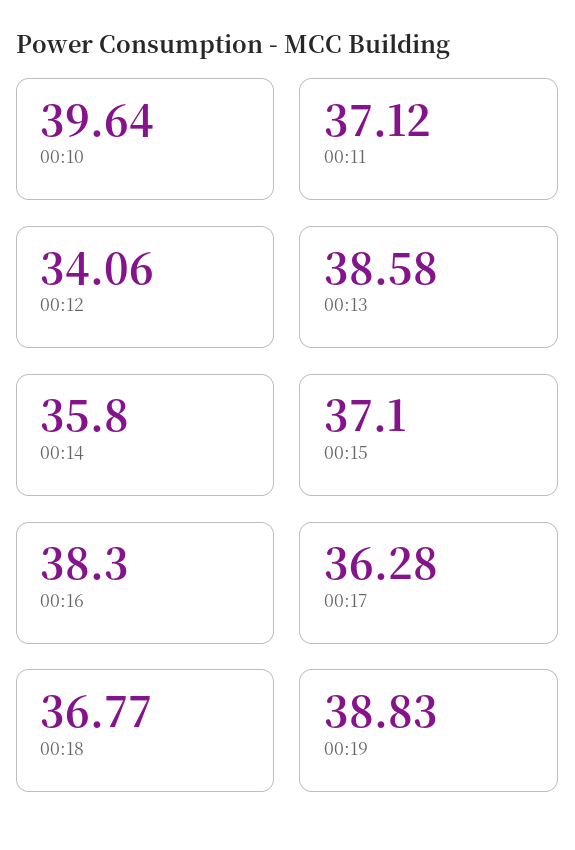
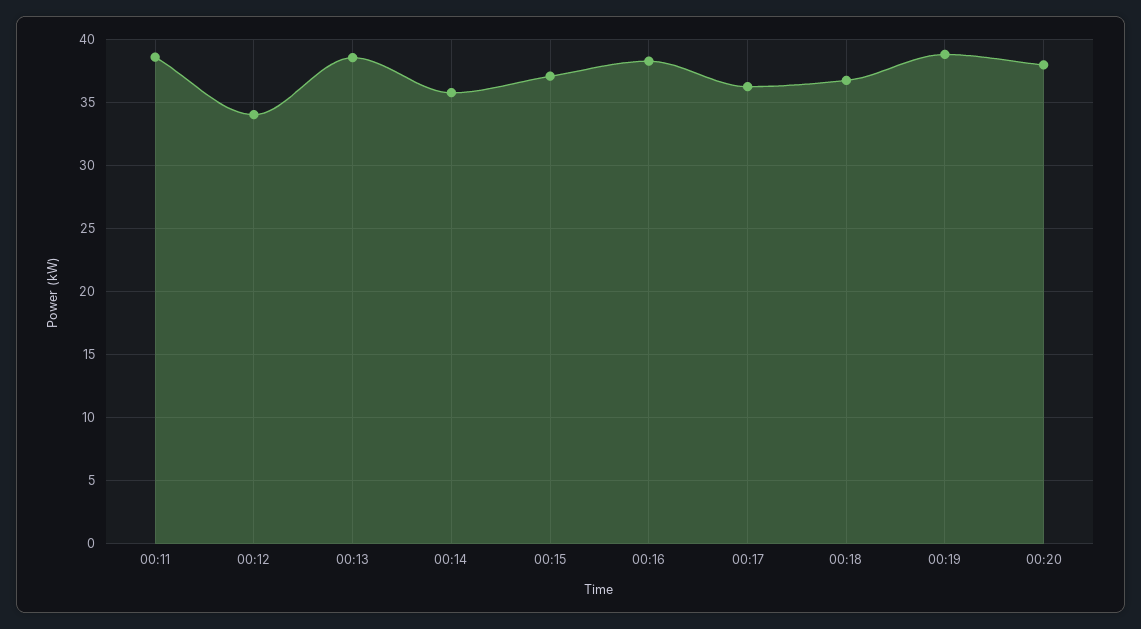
00:10: 39.64 -> none
00:11: 37.12 -> 38.5
00:20: none -> 38

